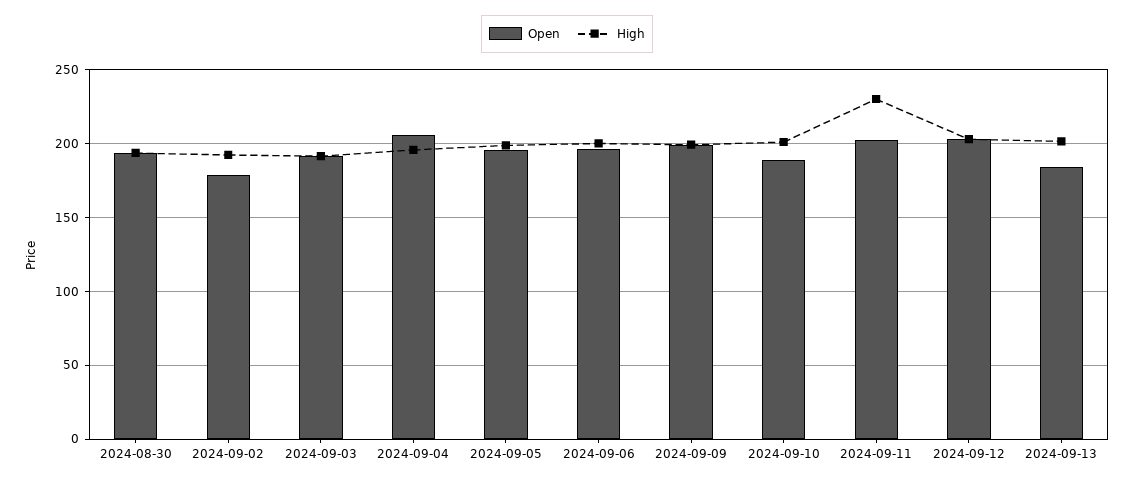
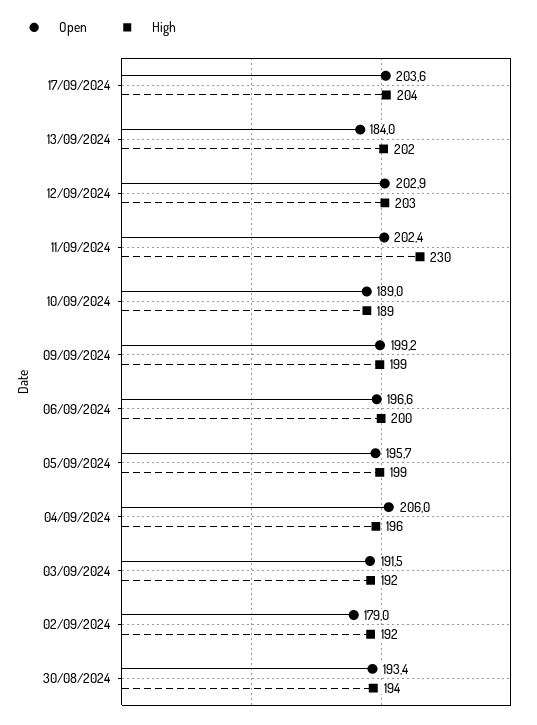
High, 2024-09-10: 200 -> 189
Open, 17/09/2024: none -> 203.6
High, 17/09/2024: none -> 204

